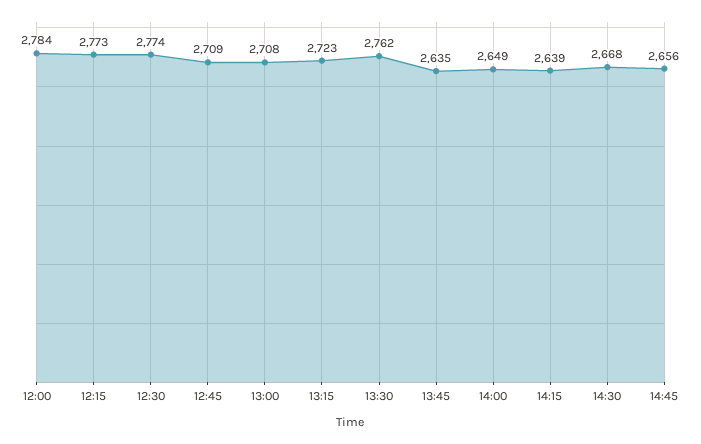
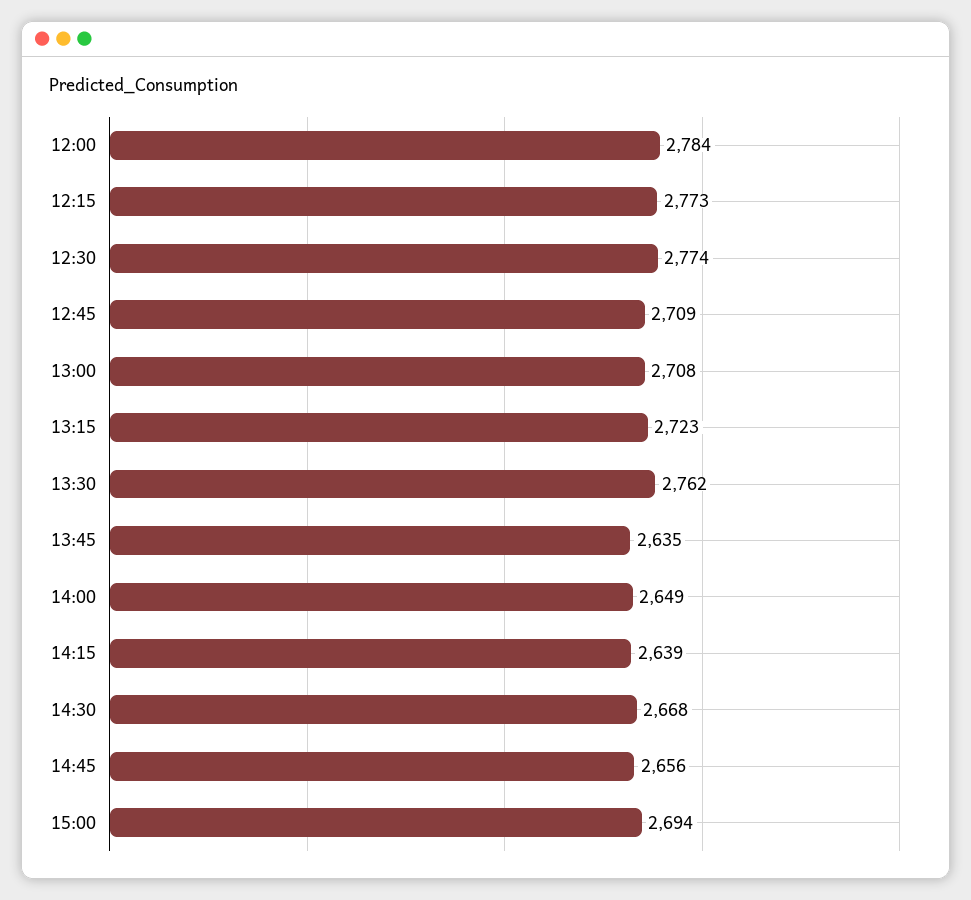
15:00: none -> 2694

